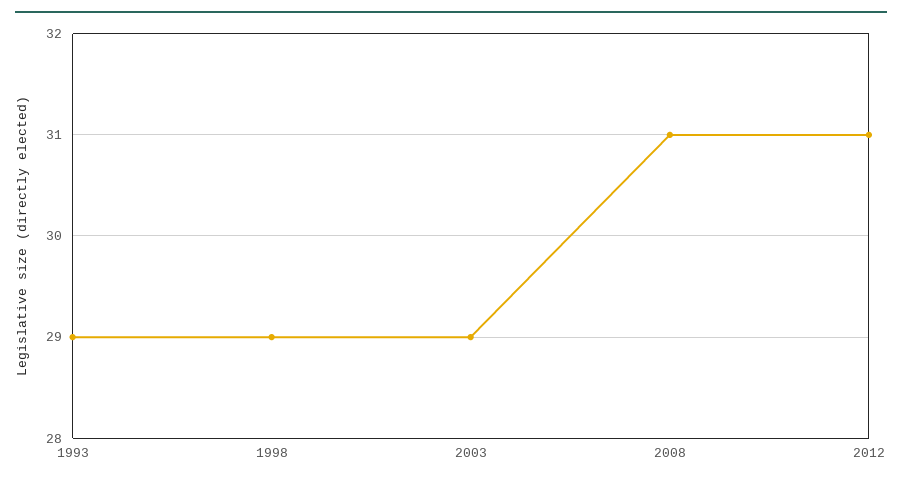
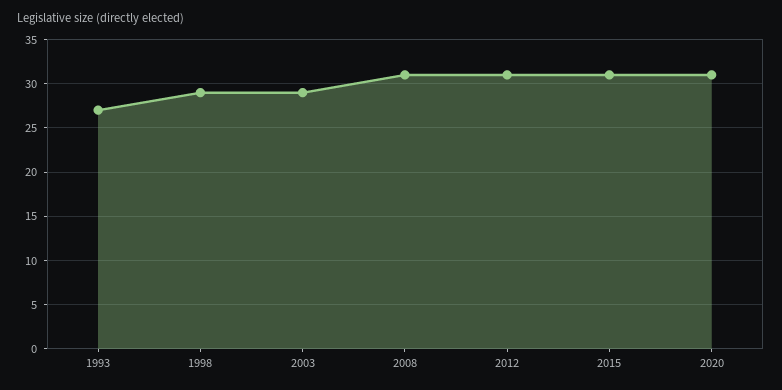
1993: 29 -> 27
2015: none -> 31
2020: none -> 31

